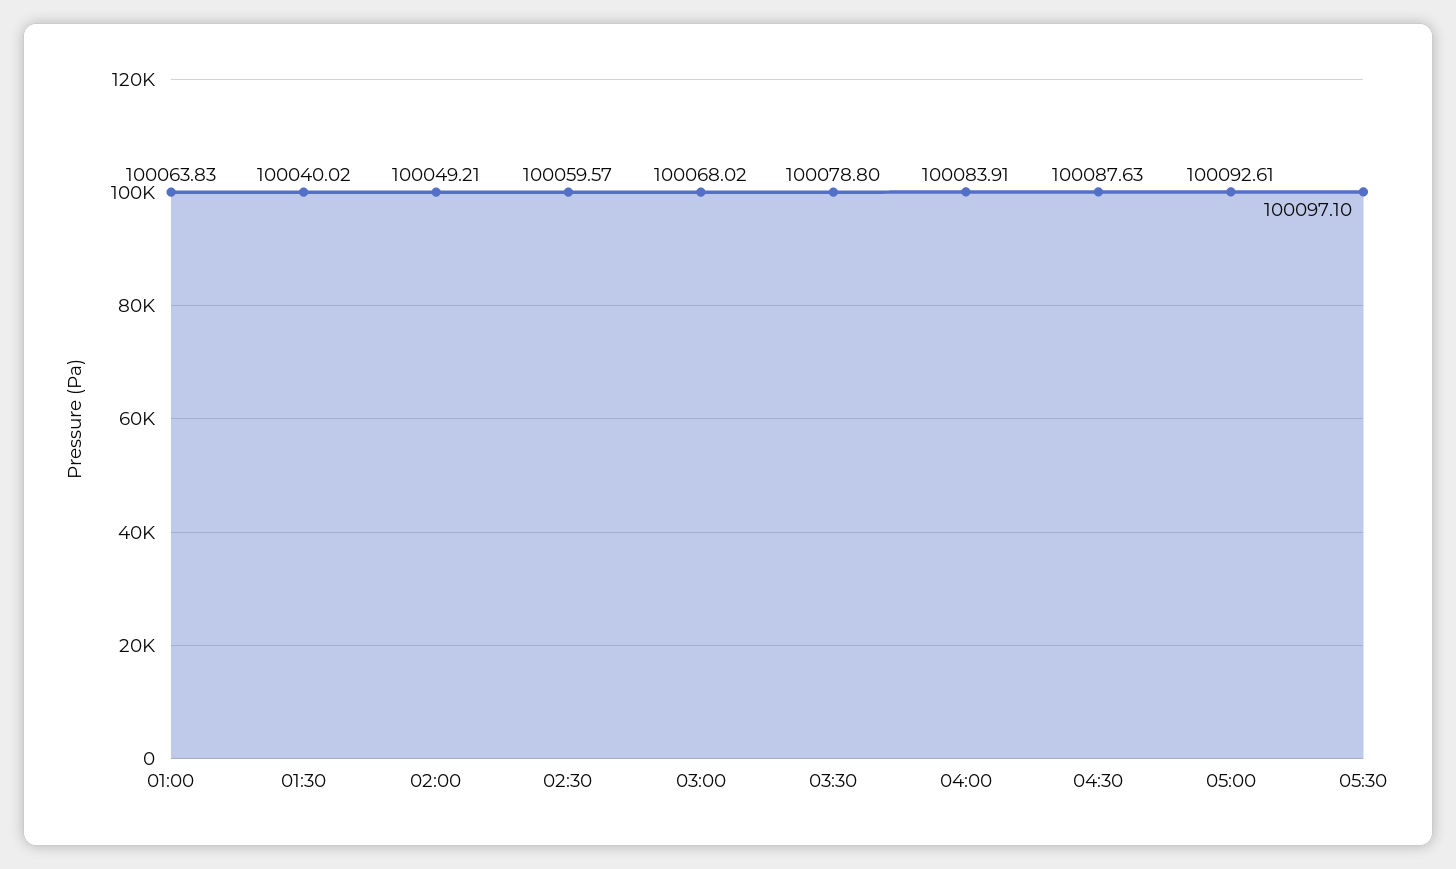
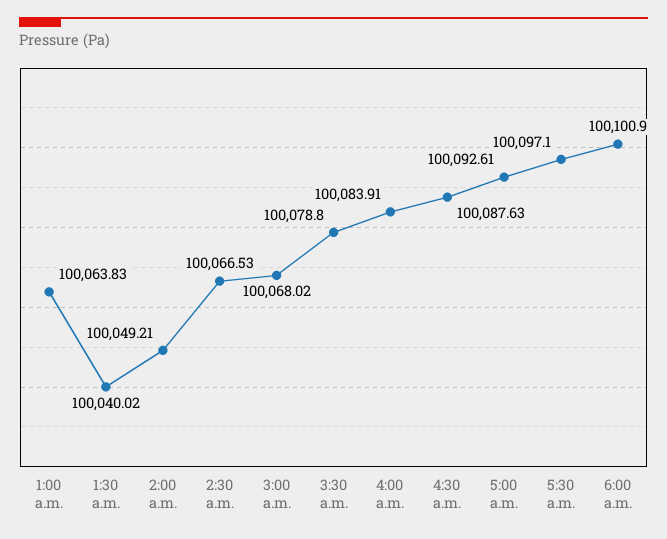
02:30: 100059.57 -> 100066.53
6:00 a.m.: none -> 100100.9

